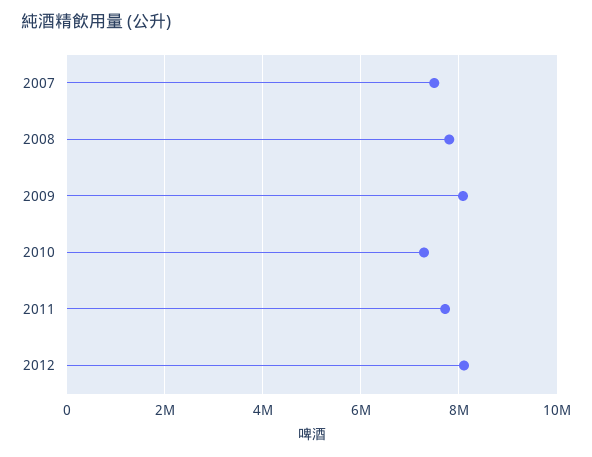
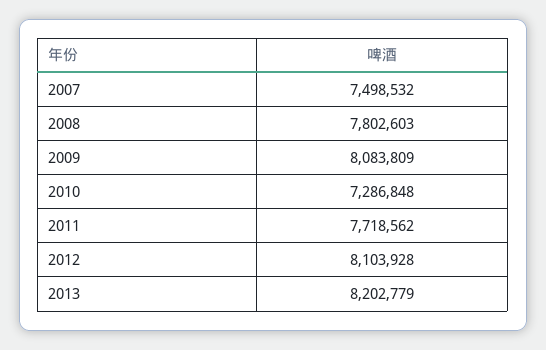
2013: none -> 8202779

